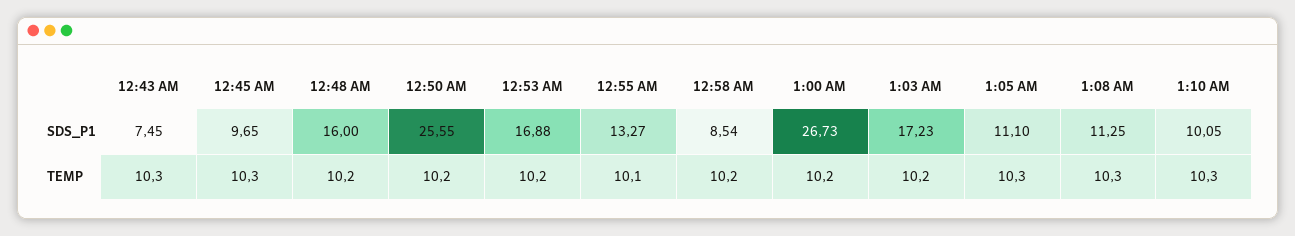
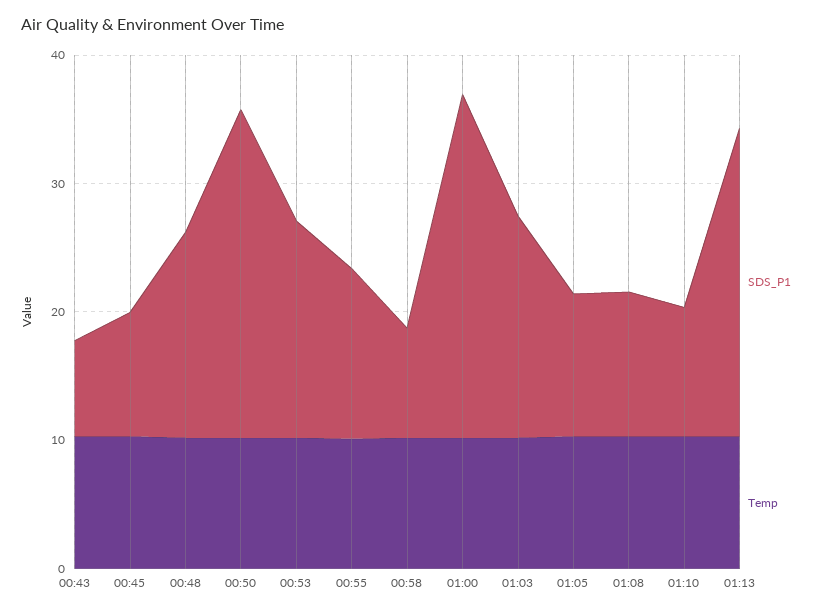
SDS_P1, 01:13: none -> 24
TEMP, 01:13: none -> 10

